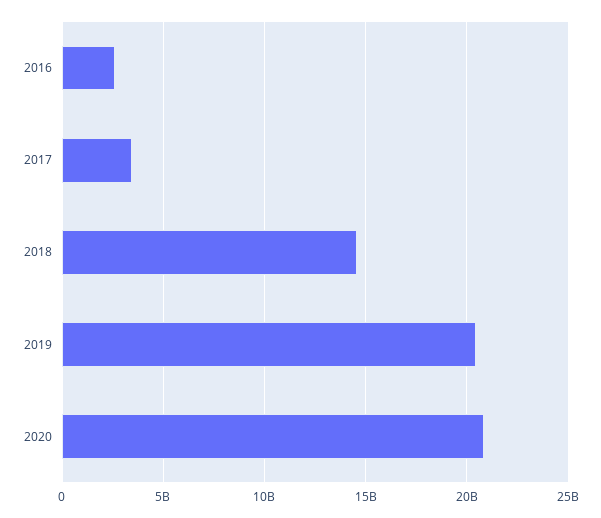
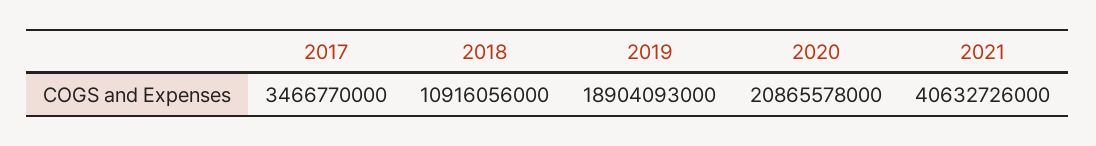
2016: 2500000000 -> none
2018: 14500000000 -> 10916056000
2019: 20500000000 -> 18904093000
2021: none -> 40632726000

